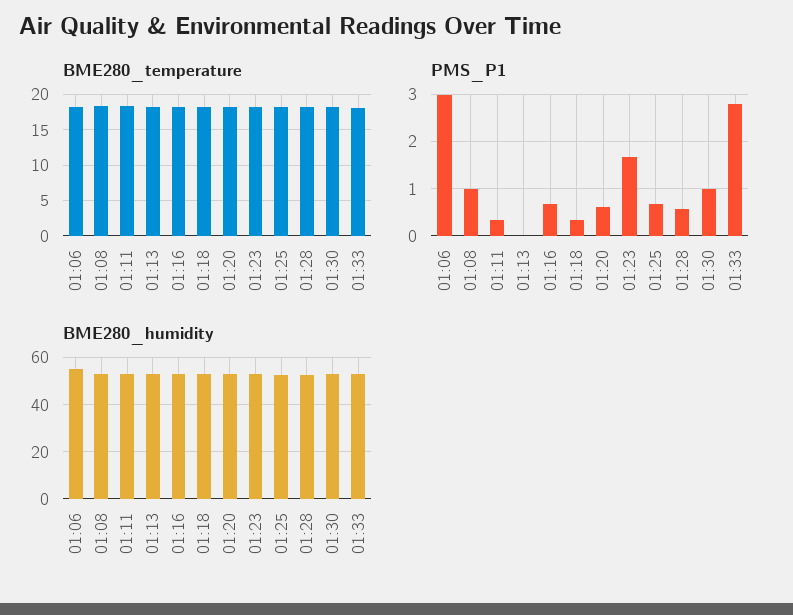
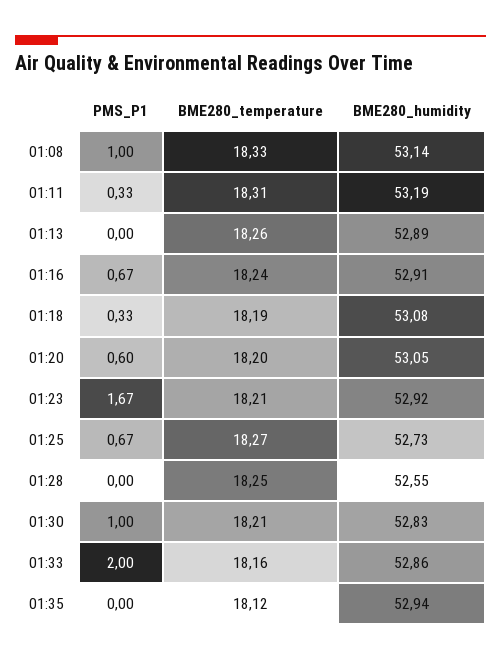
BME280_temperature, 01:06: 18 -> none
PMS_P1, 01:06: 3 -> none
PMS_P1, 01:28: 0.6 -> 0
PMS_P1, 01:33: 2.8 -> 2
BME280_humidity, 01:06: 55 -> none
PMS_P1, 01:35: none -> 0
BME280_temperature, 01:35: none -> 18.12
BME280_humidity, 01:35: none -> 52.94

